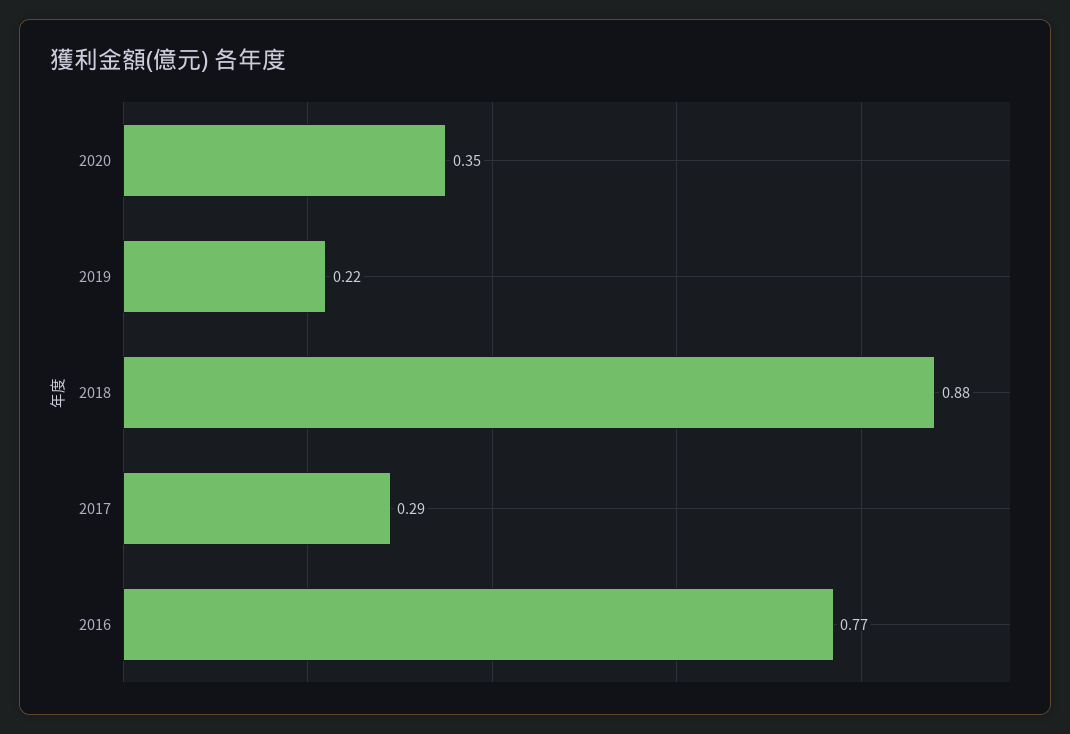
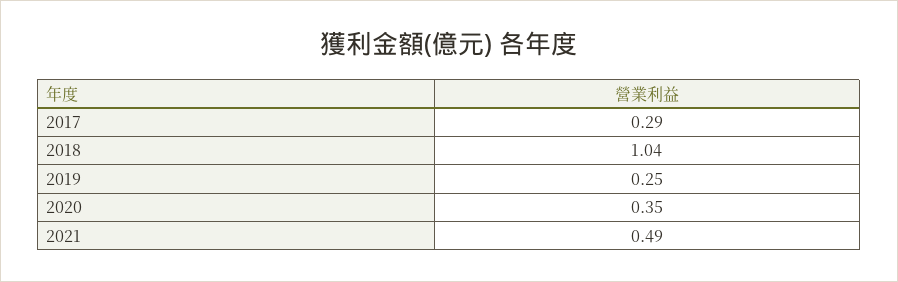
2019: 0.22 -> 0.25
2018: 0.88 -> 1.04
2016: 0.77 -> none
2021: none -> 0.49

